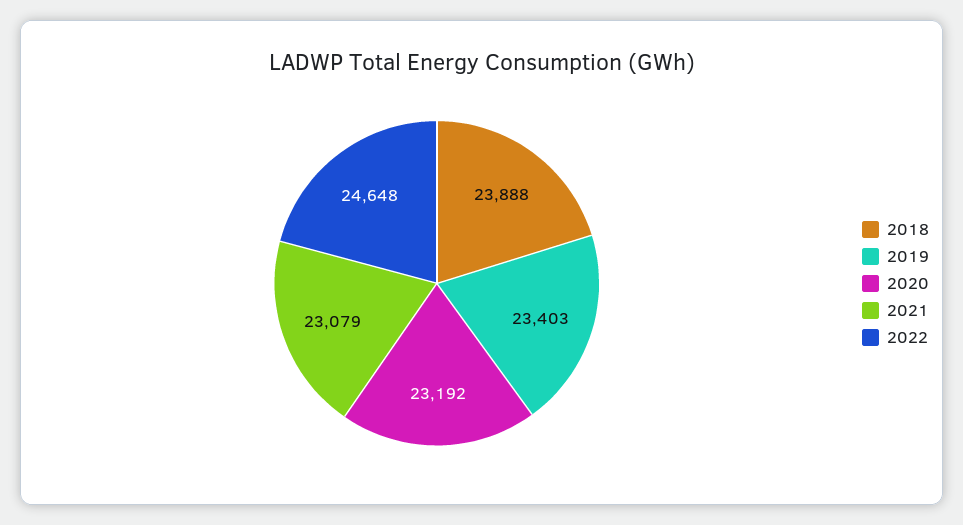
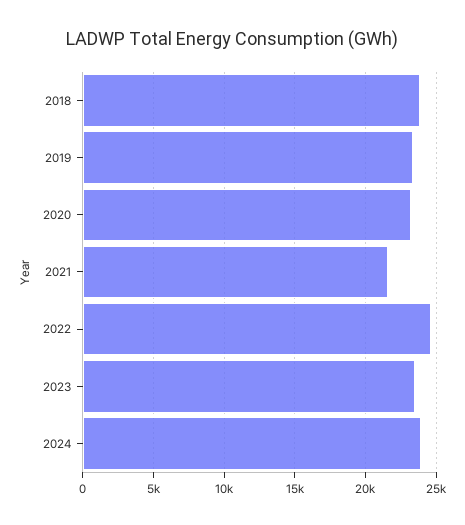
2021: 23079 -> 21500
2023: none -> 23500
2024: none -> 24000

